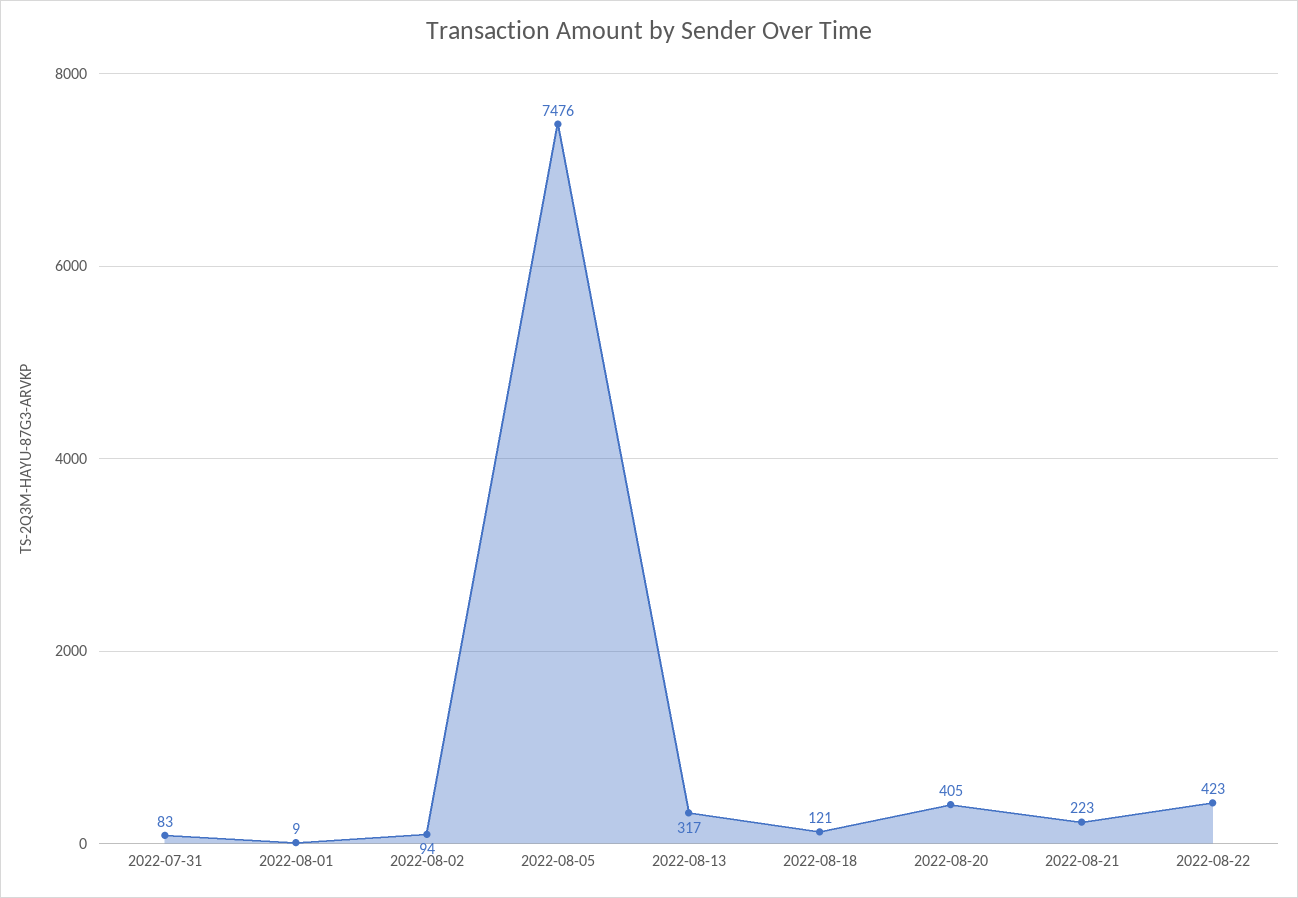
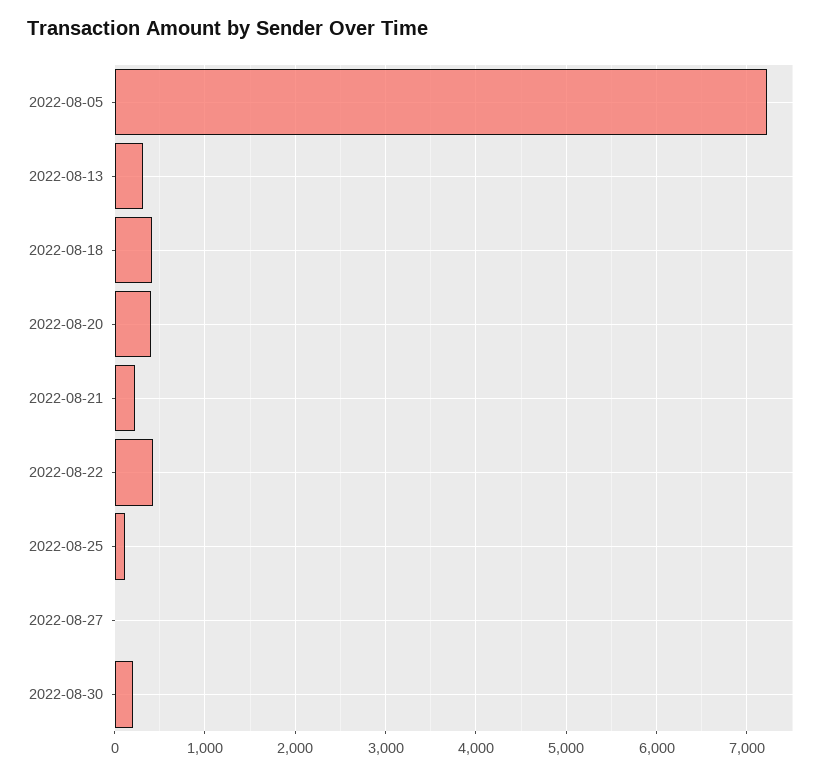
2022-07-31: 83 -> none
2022-08-01: 9 -> none
2022-08-02: 94 -> none
2022-08-05: 7476 -> 7200
2022-08-18: 121 -> 400
2022-08-25: none -> 100
2022-08-27: none -> 0
2022-08-30: none -> 200

